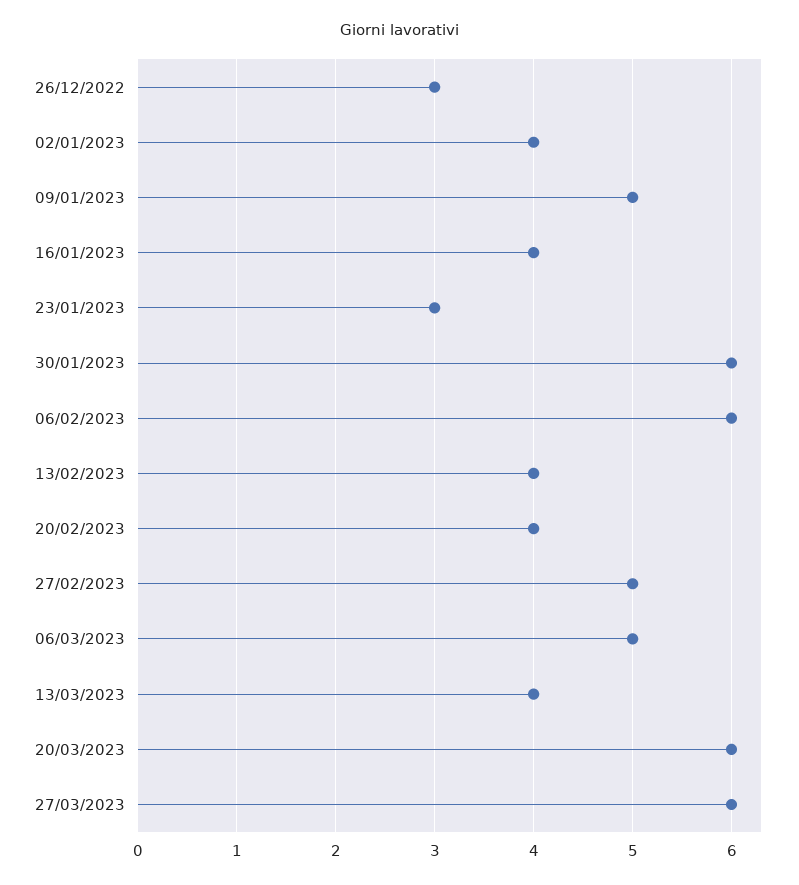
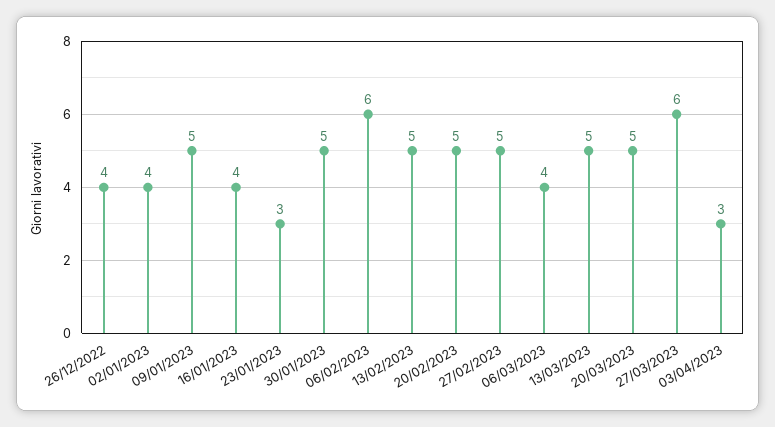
26/12/2022: 3 -> 4
30/01/2023: 6 -> 5
13/02/2023: 4 -> 5
20/02/2023: 4 -> 5
06/03/2023: 5 -> 4
13/03/2023: 4 -> 5
20/03/2023: 6 -> 5
03/04/2023: none -> 3

